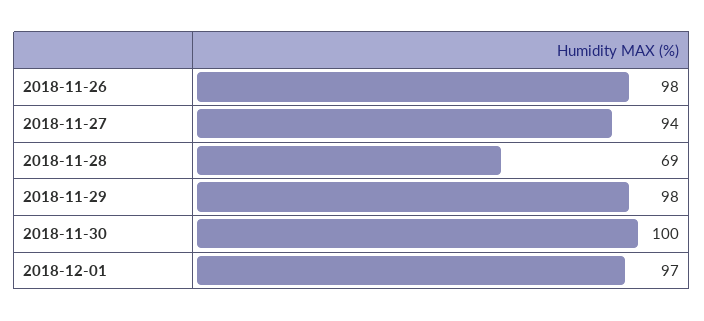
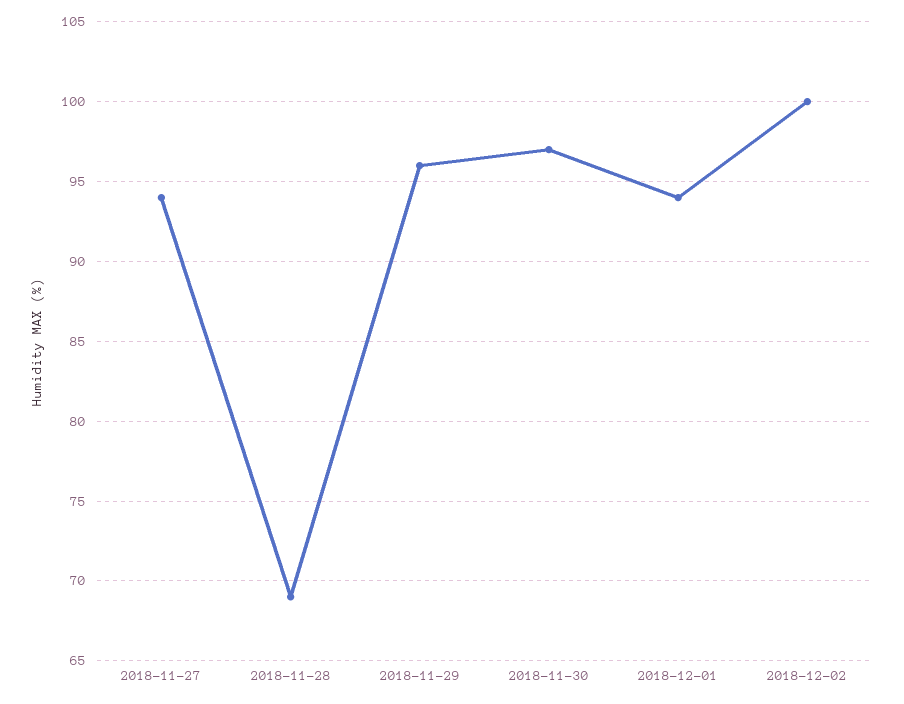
2018-11-26: 98 -> none
2018-11-29: 98 -> 96
2018-11-30: 100 -> 97
2018-12-01: 97 -> 94
2018-12-02: none -> 100

